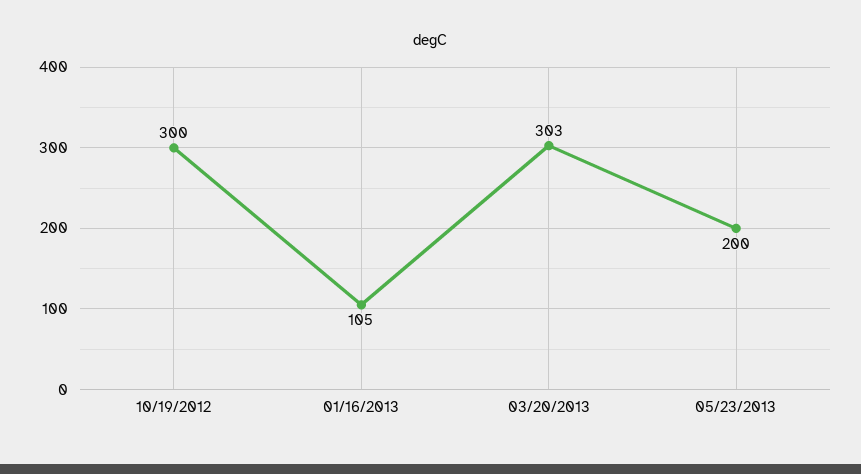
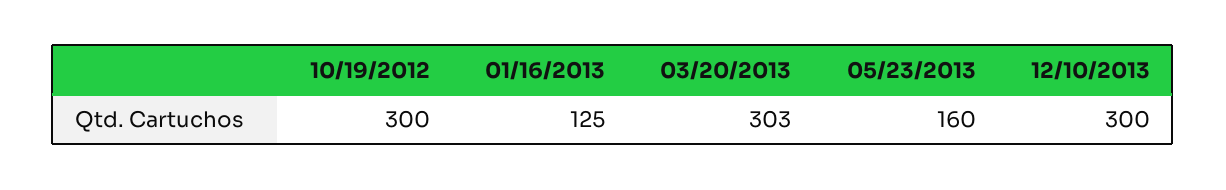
01/16/2013: 105 -> 125
05/23/2013: 200 -> 160
12/10/2013: none -> 300

